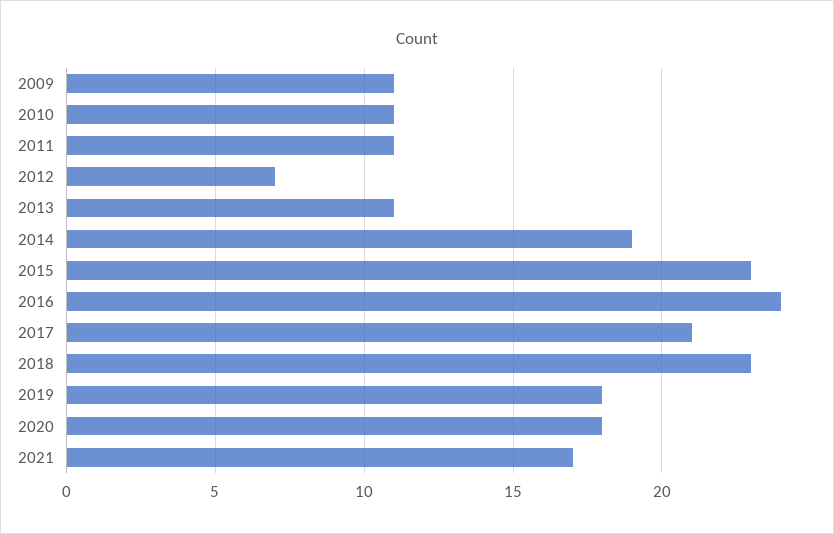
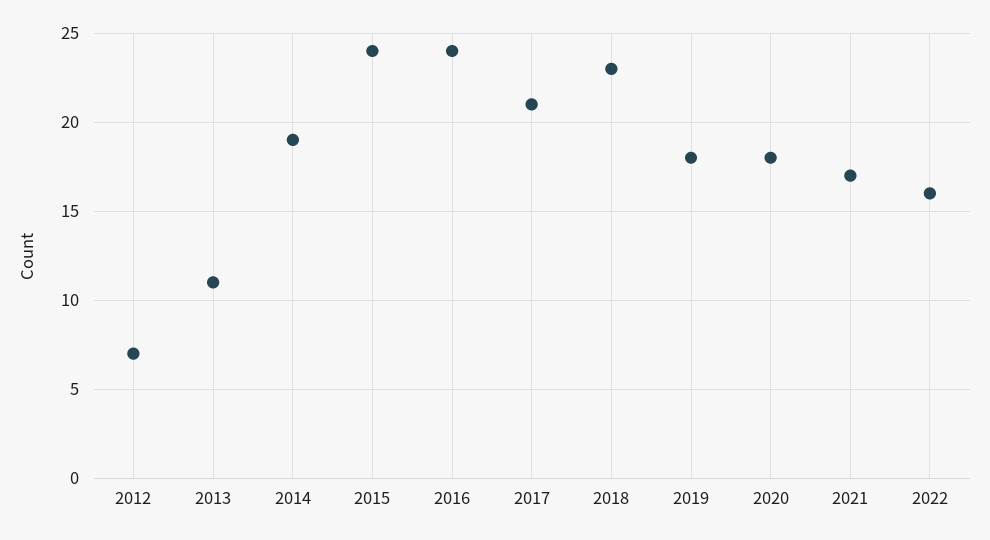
2009: 11 -> none
2010: 11 -> none
2011: 11 -> none
2015: 23 -> 24
2022: none -> 16

